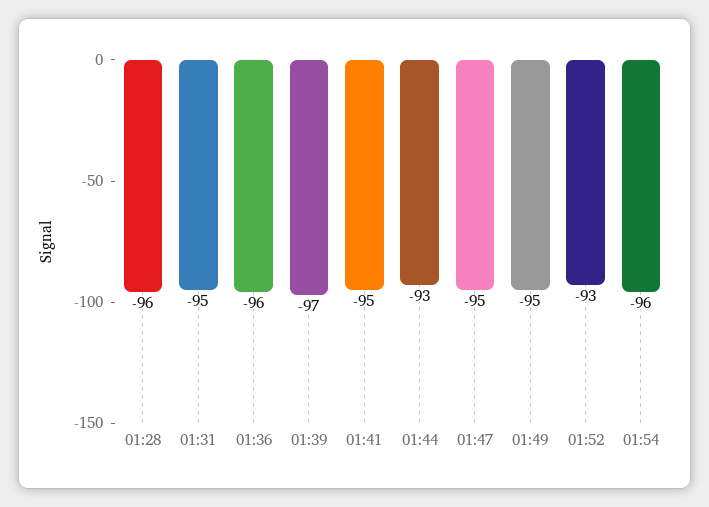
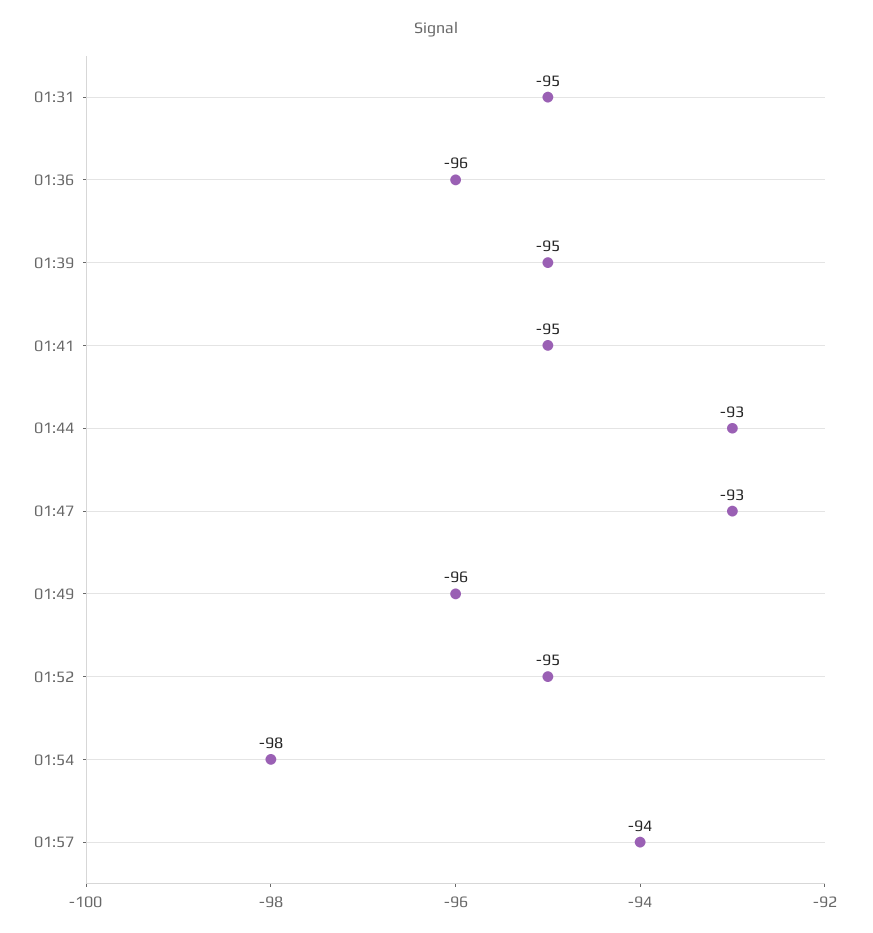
01:28: -96 -> none
01:39: -97 -> -95
01:47: -95 -> -93
01:49: -95 -> -96
01:52: -93 -> -95
01:54: -96 -> -98
01:57: none -> -94

